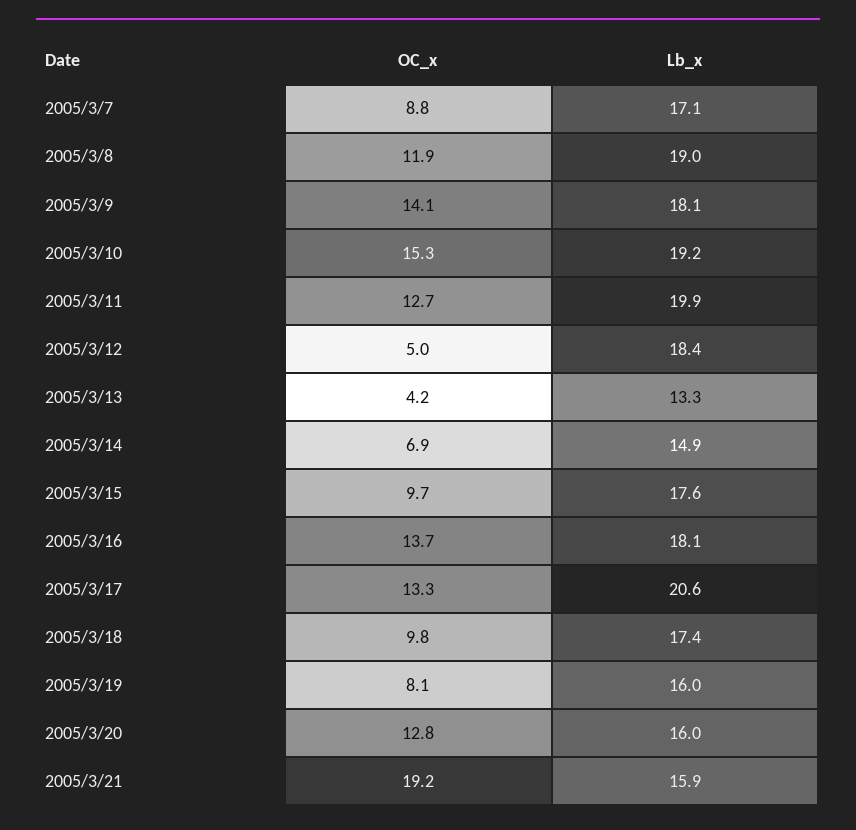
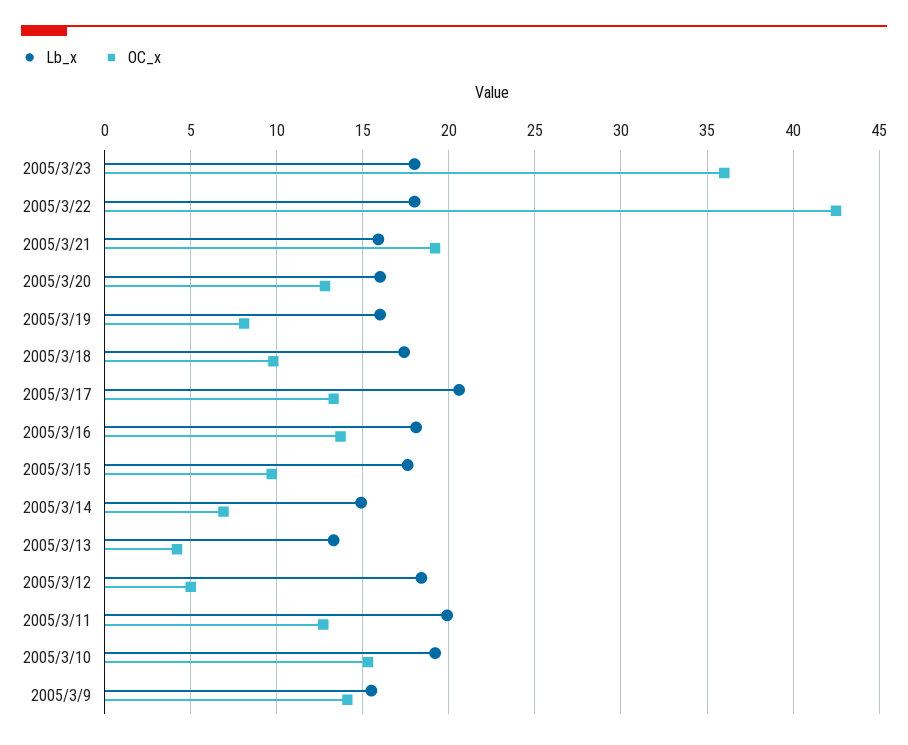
OC_x, 2005/3/7: 8.8 -> none
Lb_x, 2005/3/7: 17.1 -> none
OC_x, 2005/3/8: 11.9 -> none
Lb_x, 2005/3/8: 19 -> none
Lb_x, 2005/3/9: 18.1 -> 15.5
Lb_x, 2005/3/23: none -> 18
OC_x, 2005/3/23: none -> 36
Lb_x, 2005/3/22: none -> 18
OC_x, 2005/3/22: none -> 42.5

